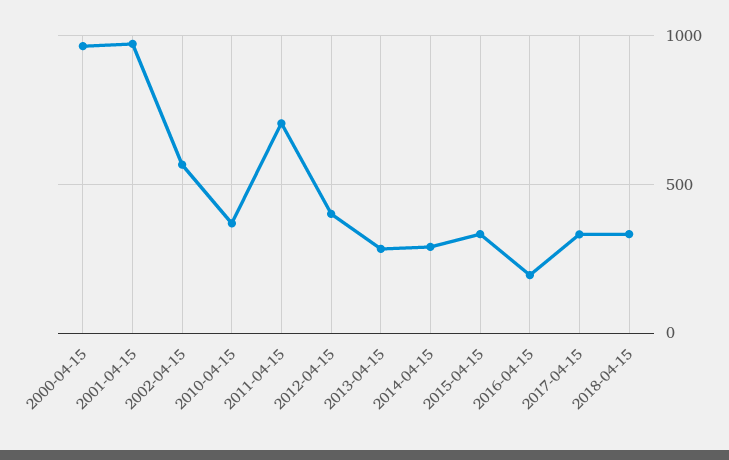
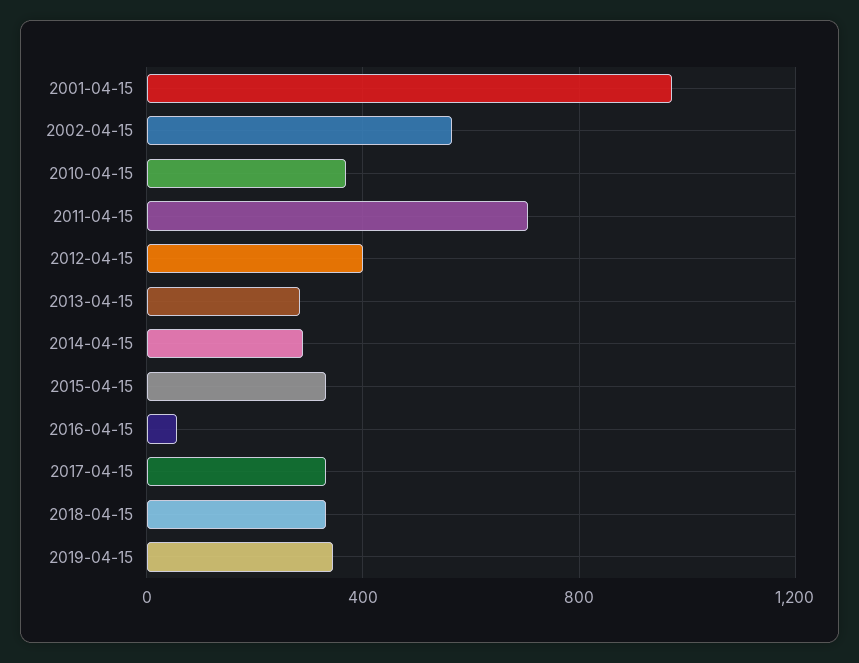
2000-04-15: 950 -> none
2016-04-15: 200 -> 50
2019-04-15: none -> 350

